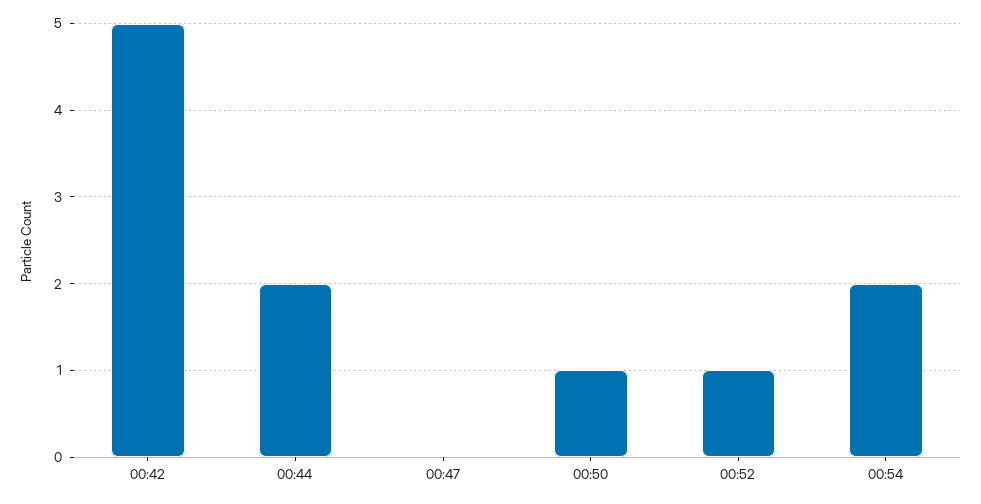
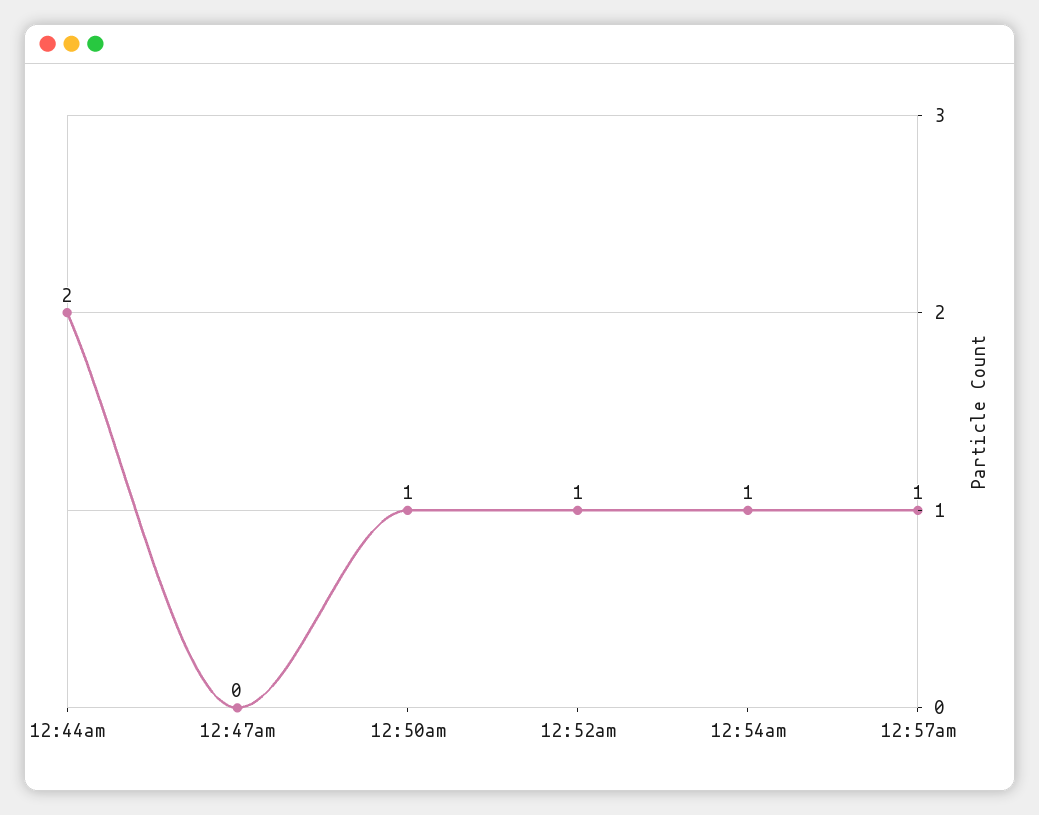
00:42: 5 -> none
00:54: 2 -> 1
12:57am: none -> 1

